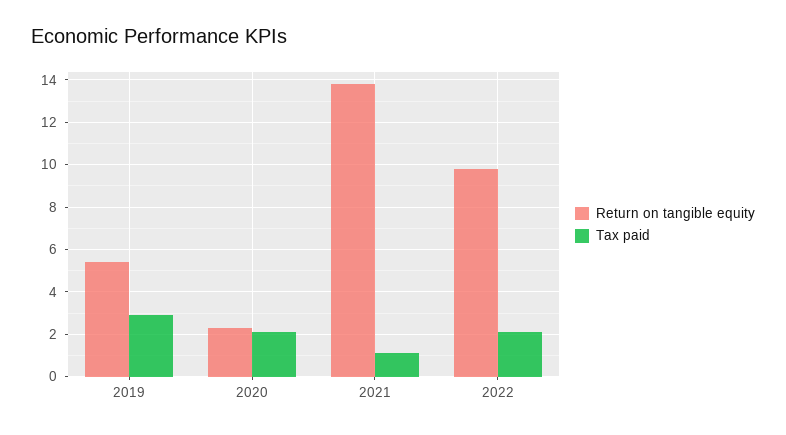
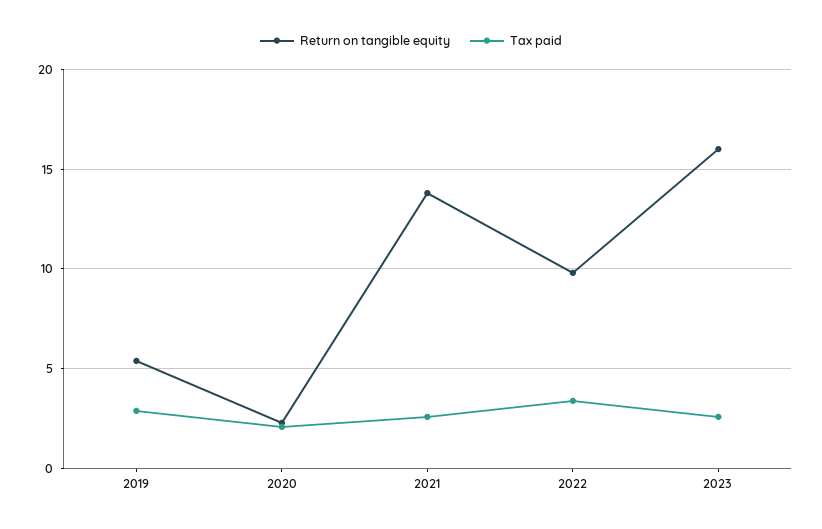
Tax paid, 2021: 1 -> 2.5
Tax paid, 2022: 2 -> 3.5
Return on tangible equity, 2023: none -> 16
Tax paid, 2023: none -> 2.5

